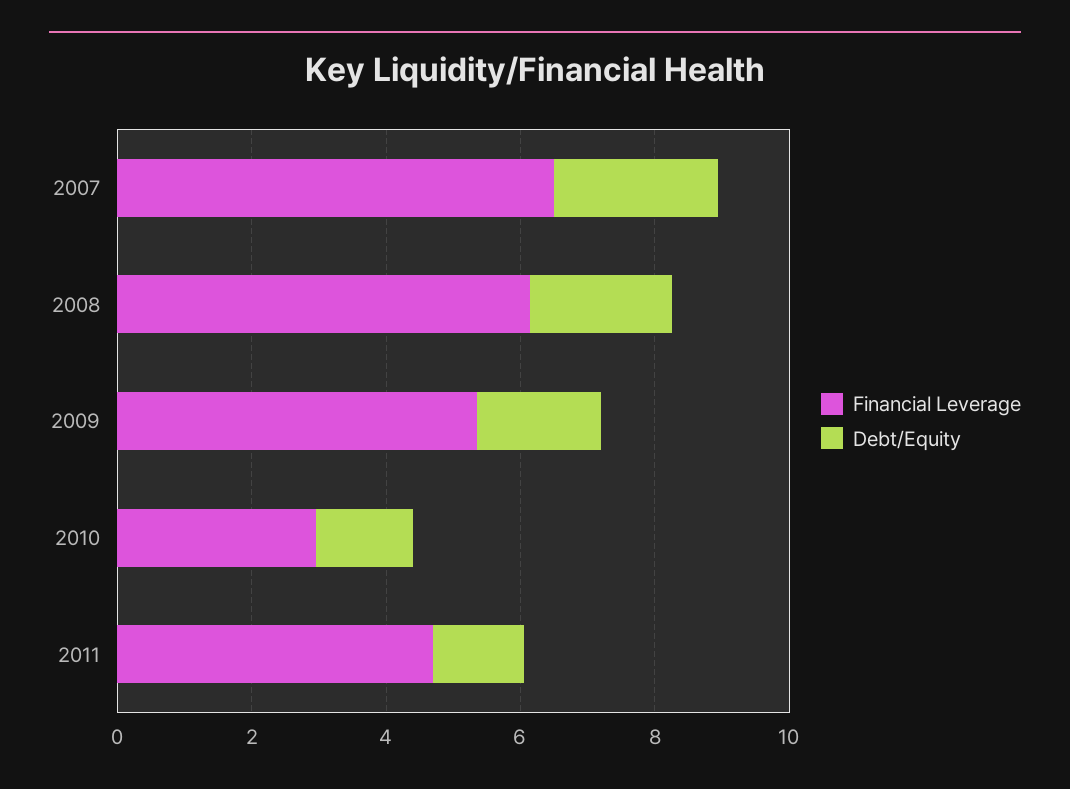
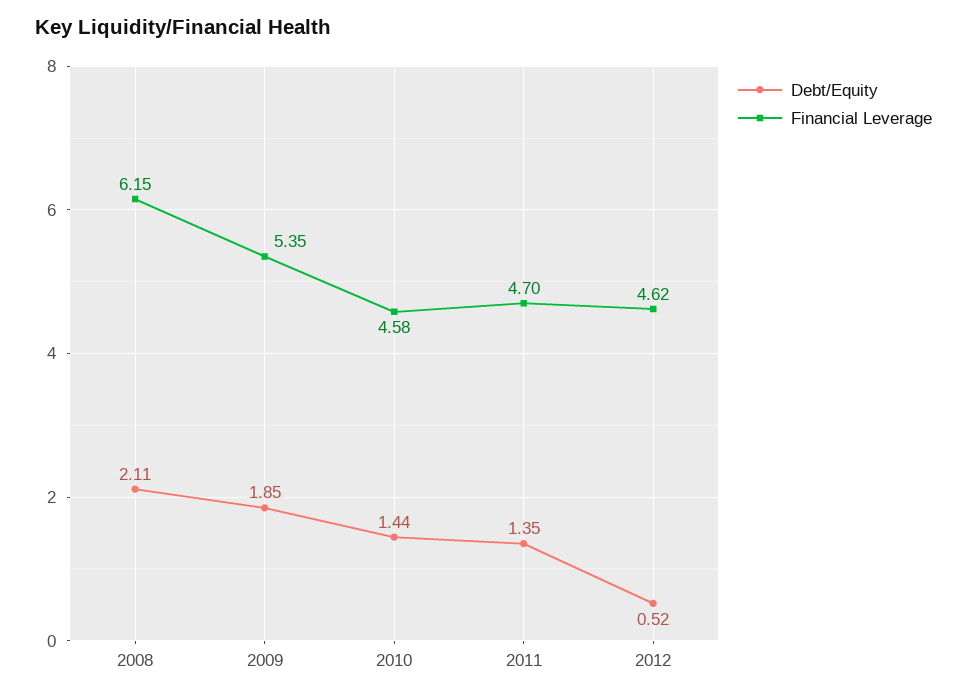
Financial Leverage, 2007: 6.5 -> none
Debt/Equity, 2007: 2.5 -> none
Financial Leverage, 2010: 3 -> 4.58
Debt/Equity, 2012: none -> 0.52
Financial Leverage, 2012: none -> 4.62

